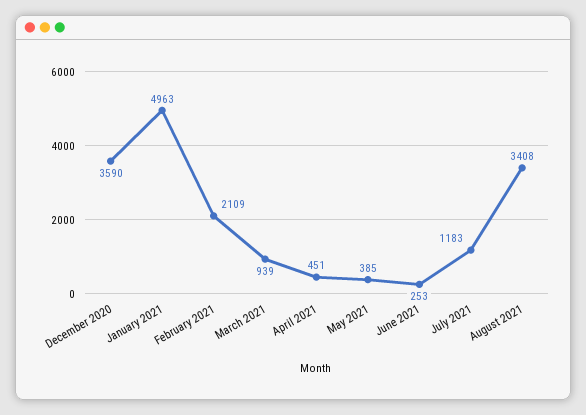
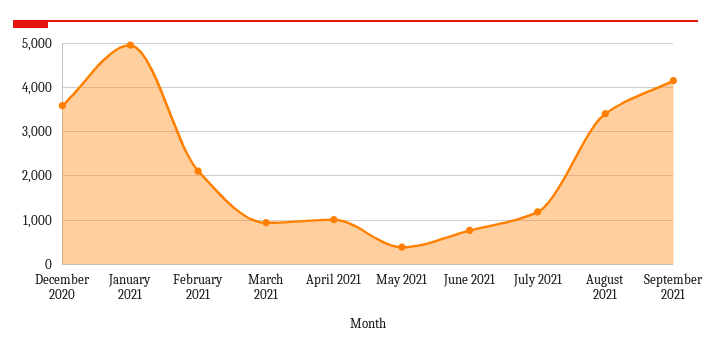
April 2021: 451 -> 1000
June 2021: 253 -> 800
September 2021: none -> 4200

